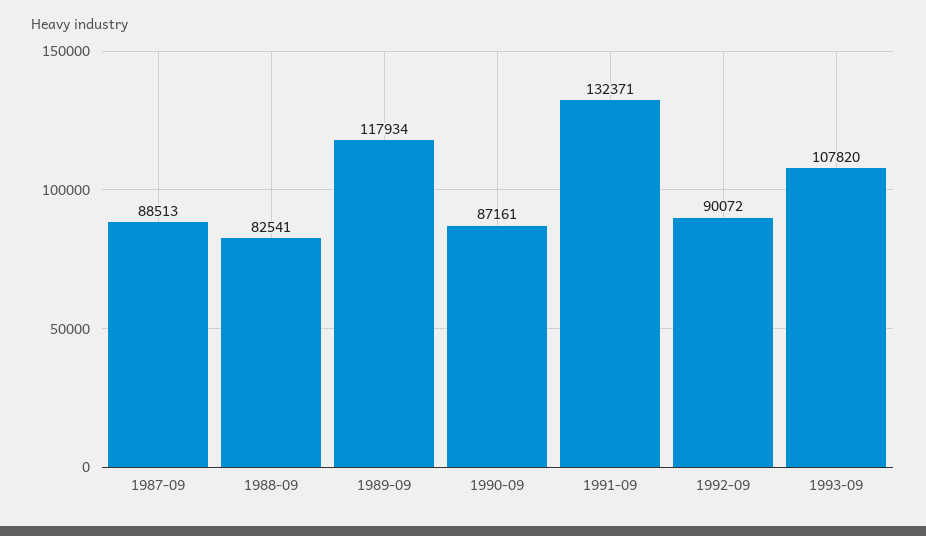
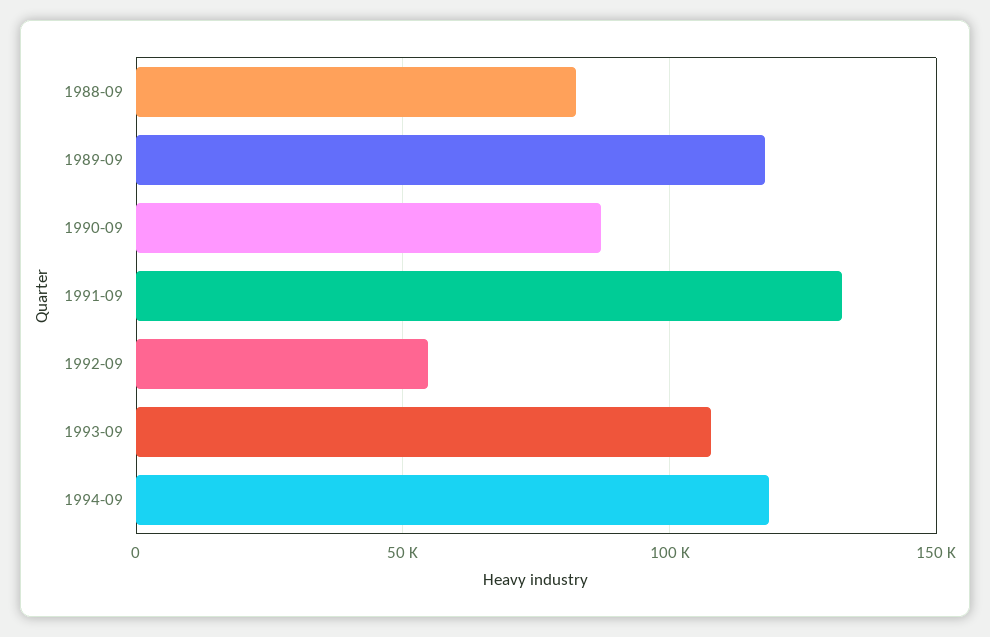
1987-09: 88513 -> none
1992-09: 90072 -> 55000
1994-09: none -> 120000

